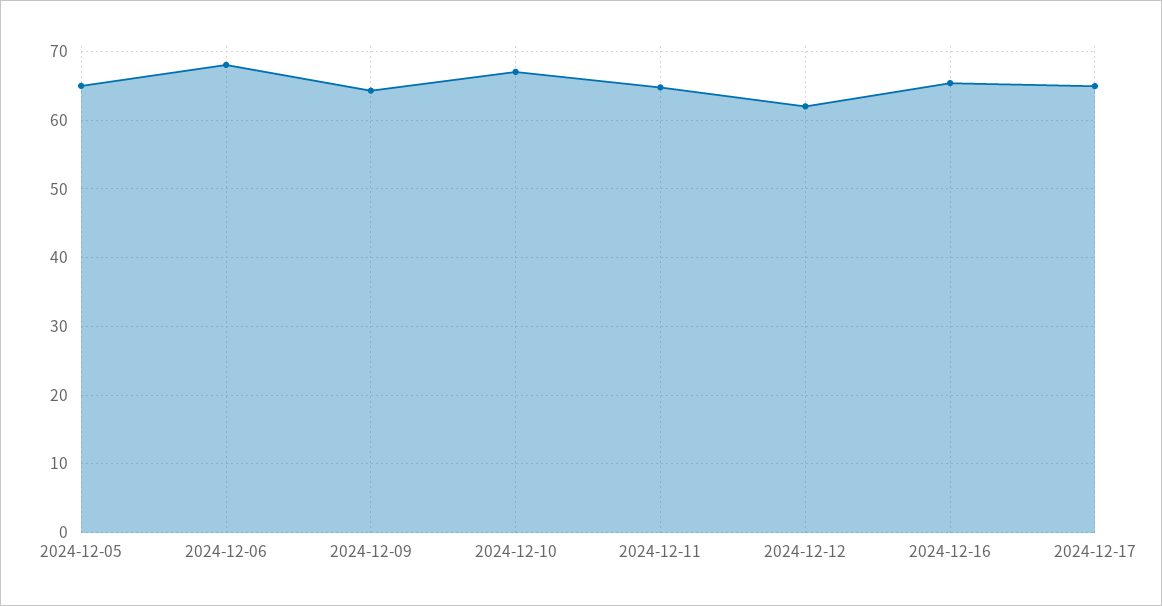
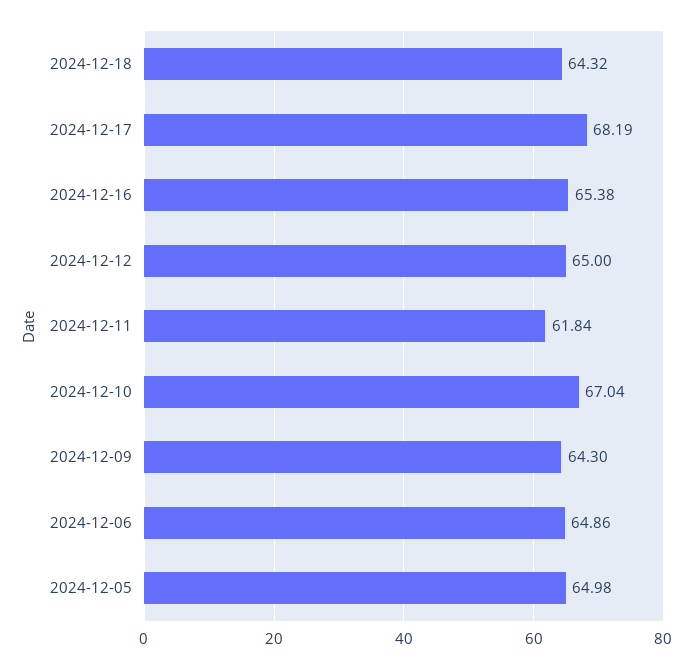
2024-12-06: 68 -> 64.86
2024-12-11: 65 -> 61.84
2024-12-12: 62 -> 65
2024-12-17: 65 -> 68.19
2024-12-18: none -> 64.32

